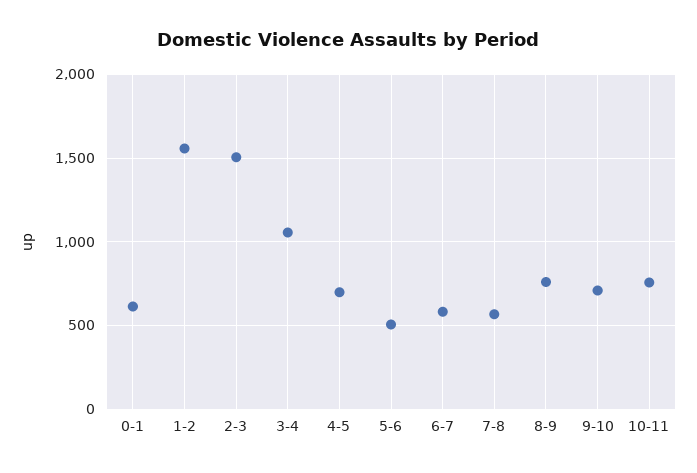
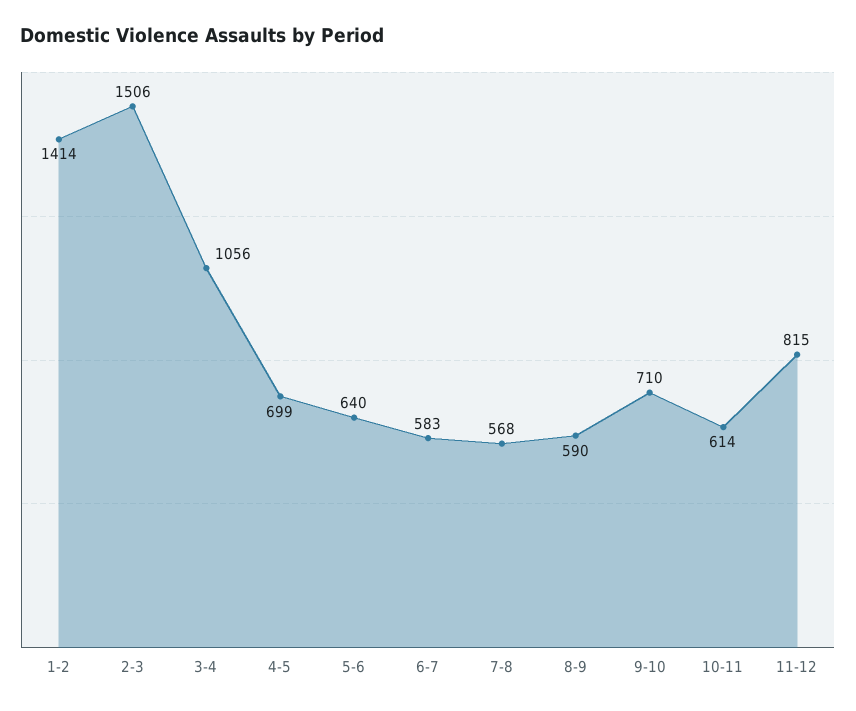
0-1: 600 -> none
1-2: 1550 -> 1414
5-6: 500 -> 640
8-9: 750 -> 590
10-11: 750 -> 614
11-12: none -> 815

